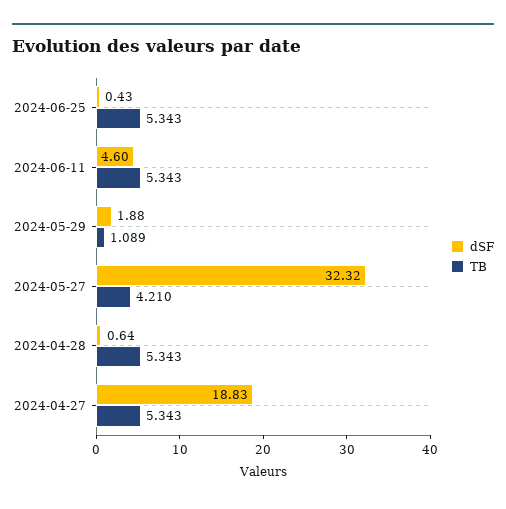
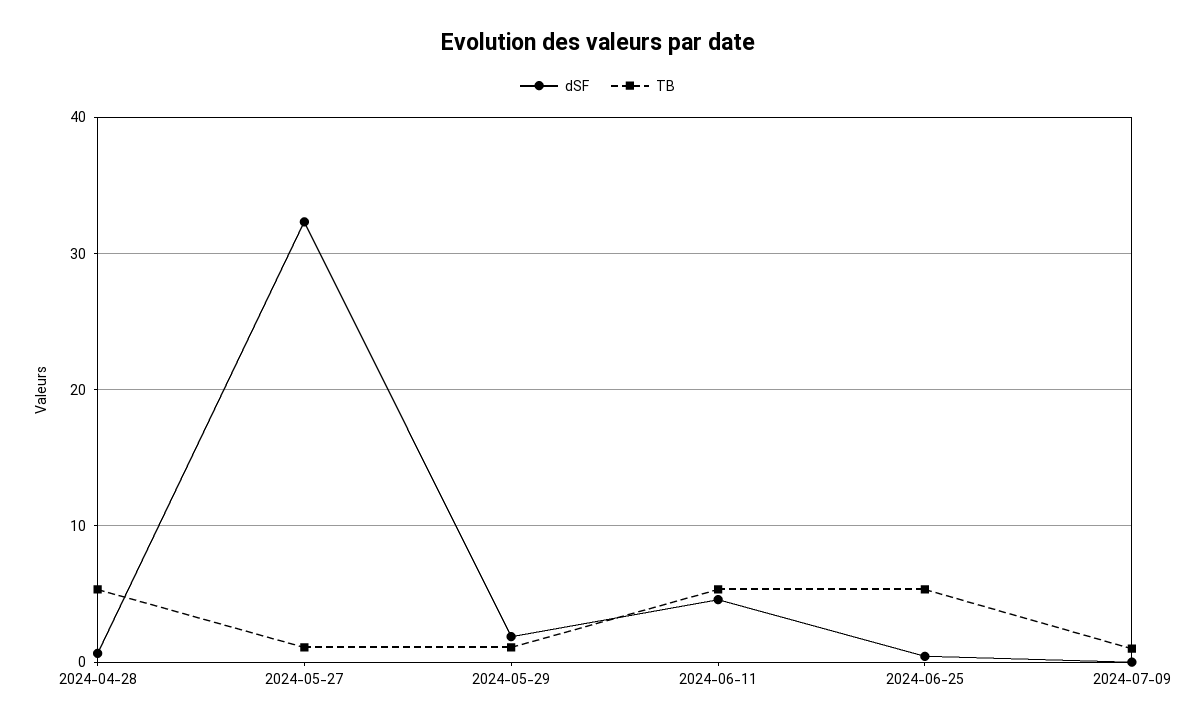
TB, 2024-05-27: 4.21 -> 1
dSF, 2024-04-27: 18.83 -> none
TB, 2024-04-27: 5.343 -> none
dSF, 2024-07-09: none -> 0
TB, 2024-07-09: none -> 1

